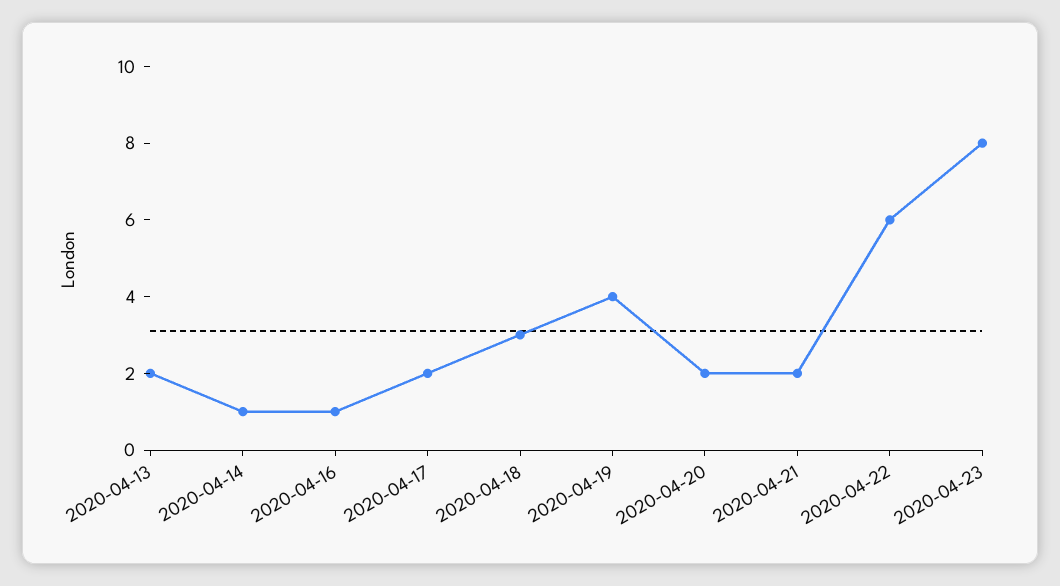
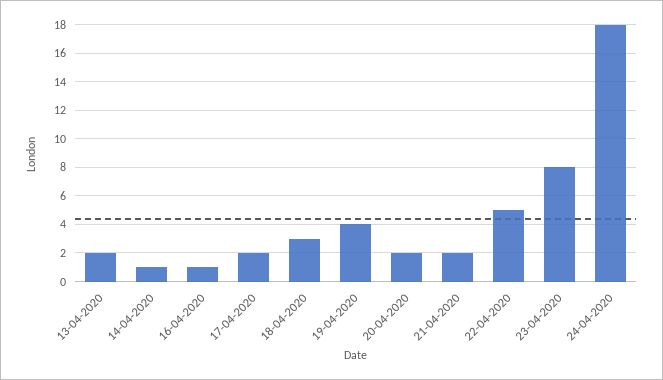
2020-04-22: 6 -> 5
24-04-2020: none -> 18

